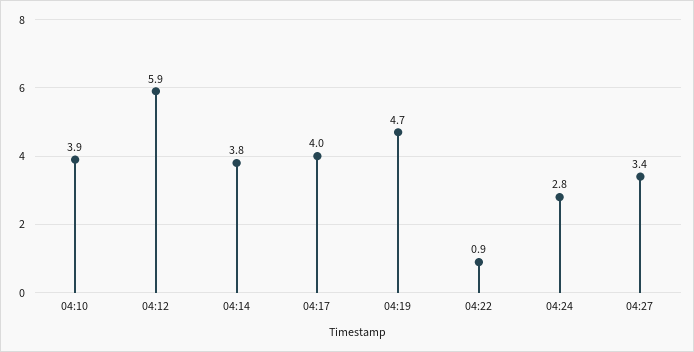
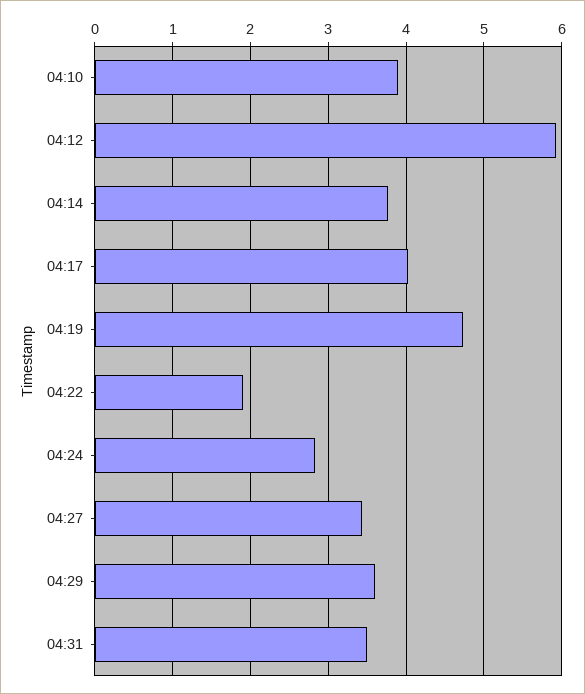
04:22: 0.9 -> 1.9
04:29: none -> 3.6
04:31: none -> 3.5

